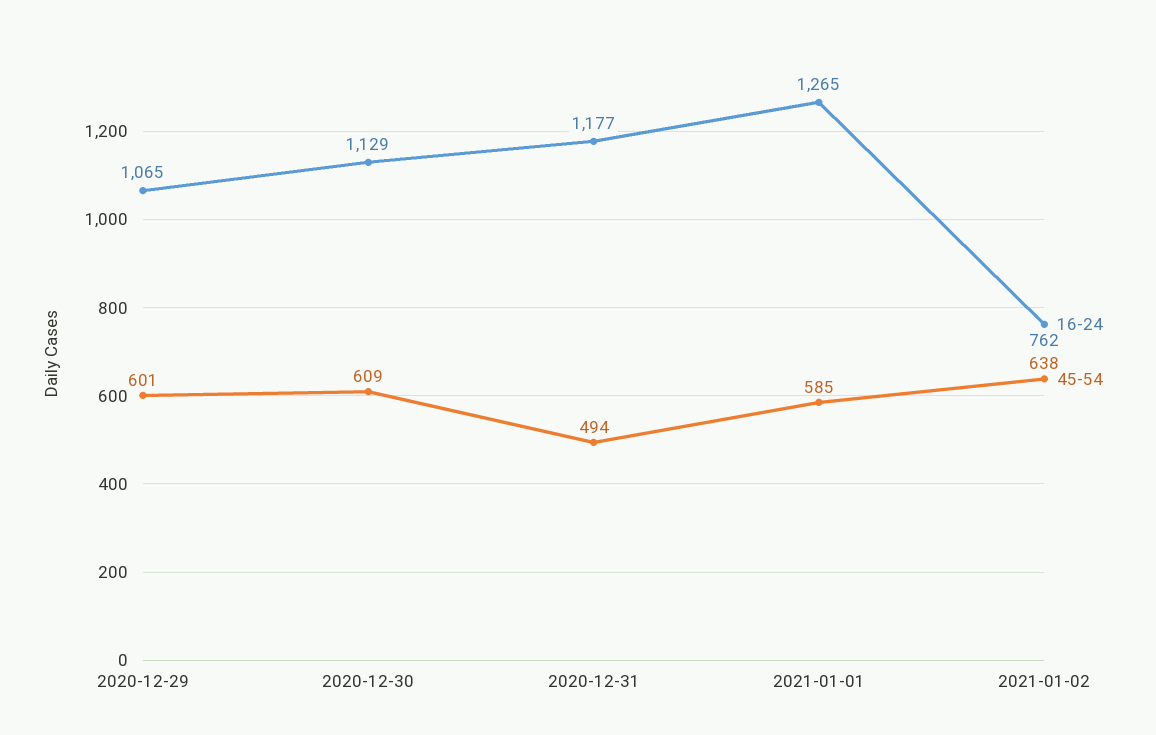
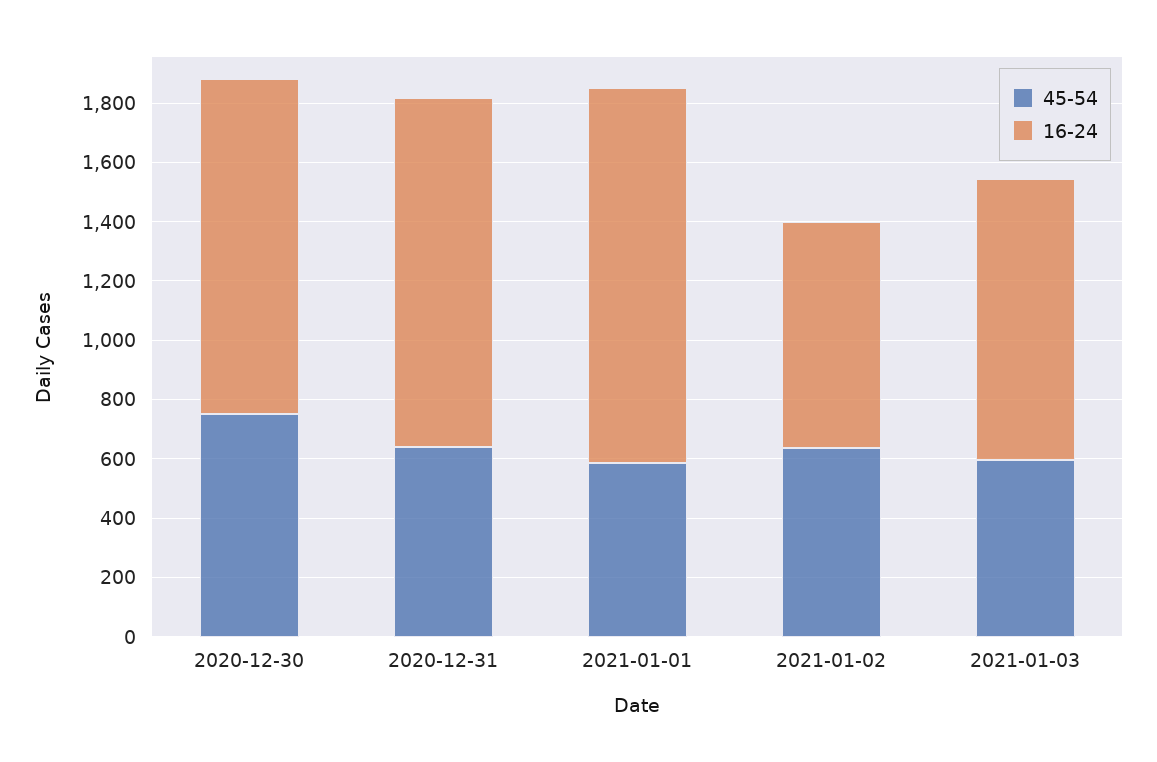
16-24, 2020-12-29: 1065 -> none
45-54, 2020-12-29: 601 -> none
45-54, 2020-12-30: 609 -> 750
45-54, 2020-12-31: 494 -> 650
45-54, 2021-01-03: none -> 600
16-24, 2021-01-03: none -> 950

